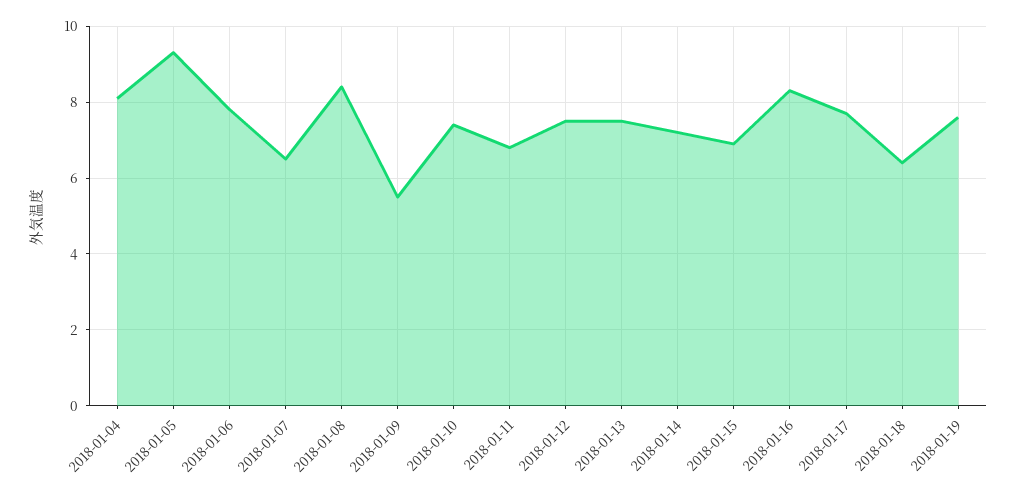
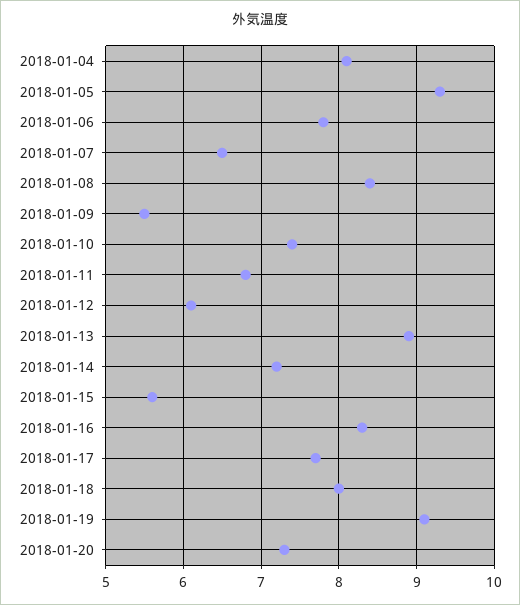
2018-01-12: 7.5 -> 6.1
2018-01-13: 7.5 -> 8.9
2018-01-15: 7 -> 5.6
2018-01-18: 6.5 -> 8
2018-01-19: 7.5 -> 9.1
2018-01-20: none -> 7.3

